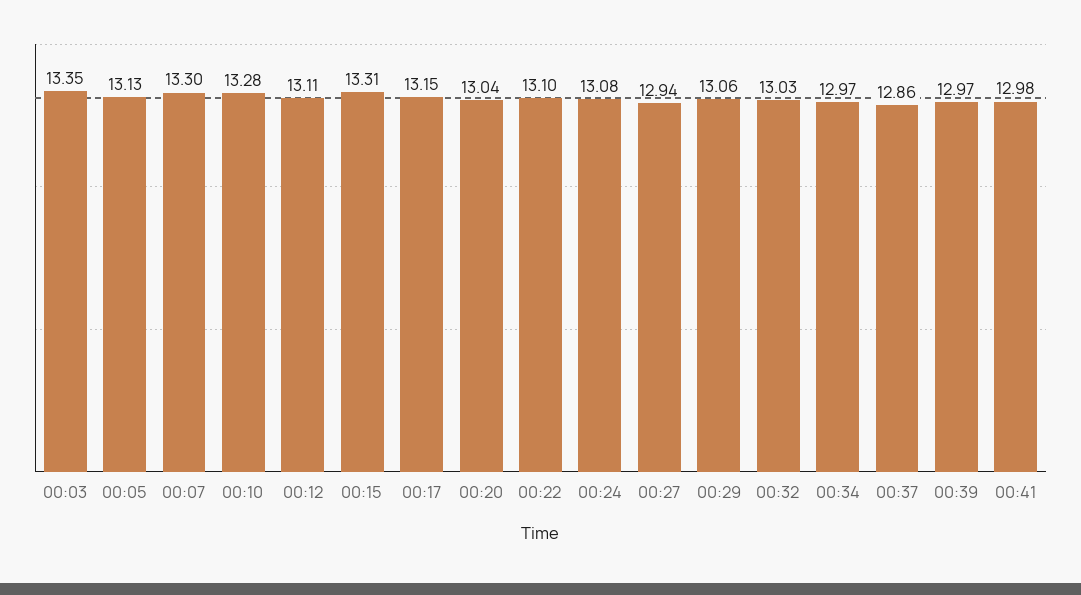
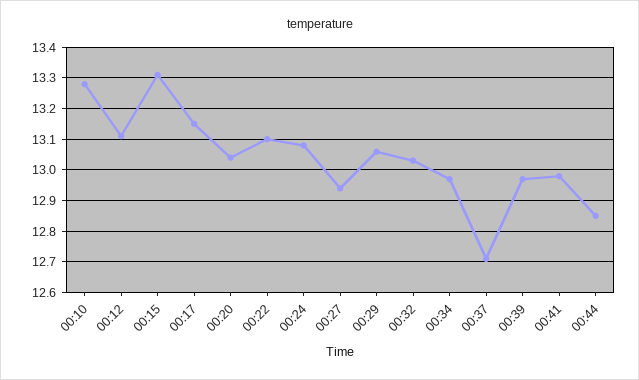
00:03: 13.35 -> none
00:05: 13.13 -> none
00:07: 13.3 -> none
00:37: 12.86 -> 12.7
00:44: none -> 12.85

